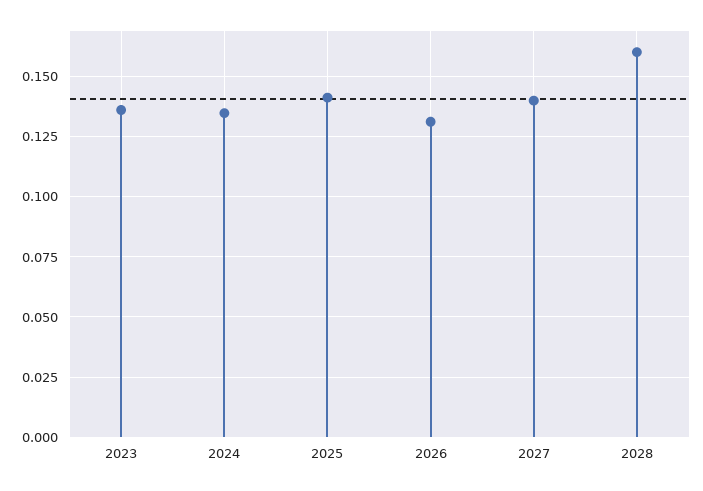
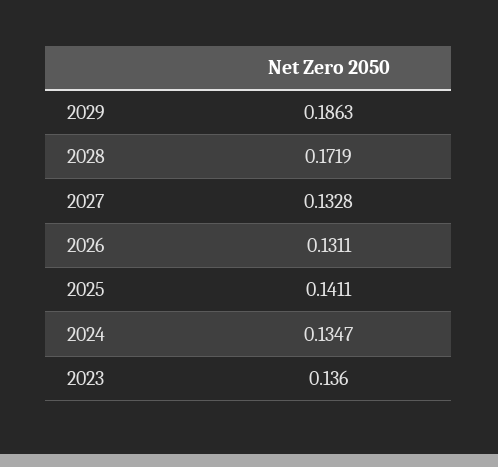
2027: 0.14 -> 0.1328
2028: 0.16 -> 0.1719
2029: none -> 0.1863

